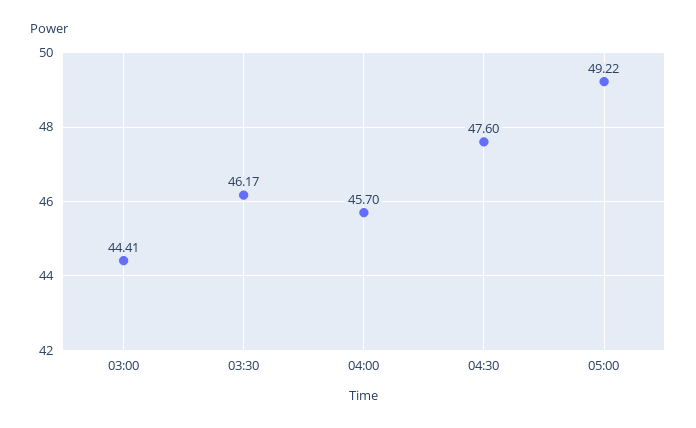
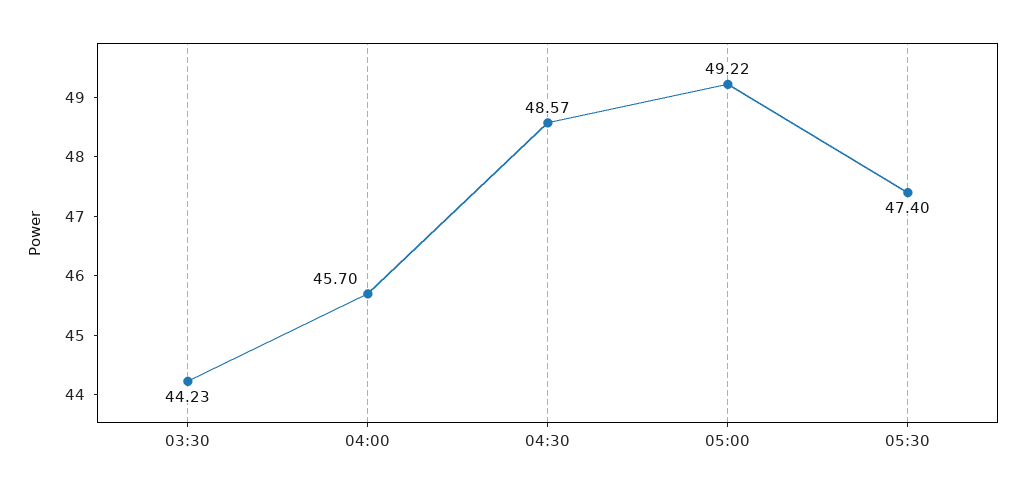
03:00: 44.41 -> none
03:30: 46.17 -> 44.23
04:30: 47.6 -> 48.57
05:30: none -> 47.4

